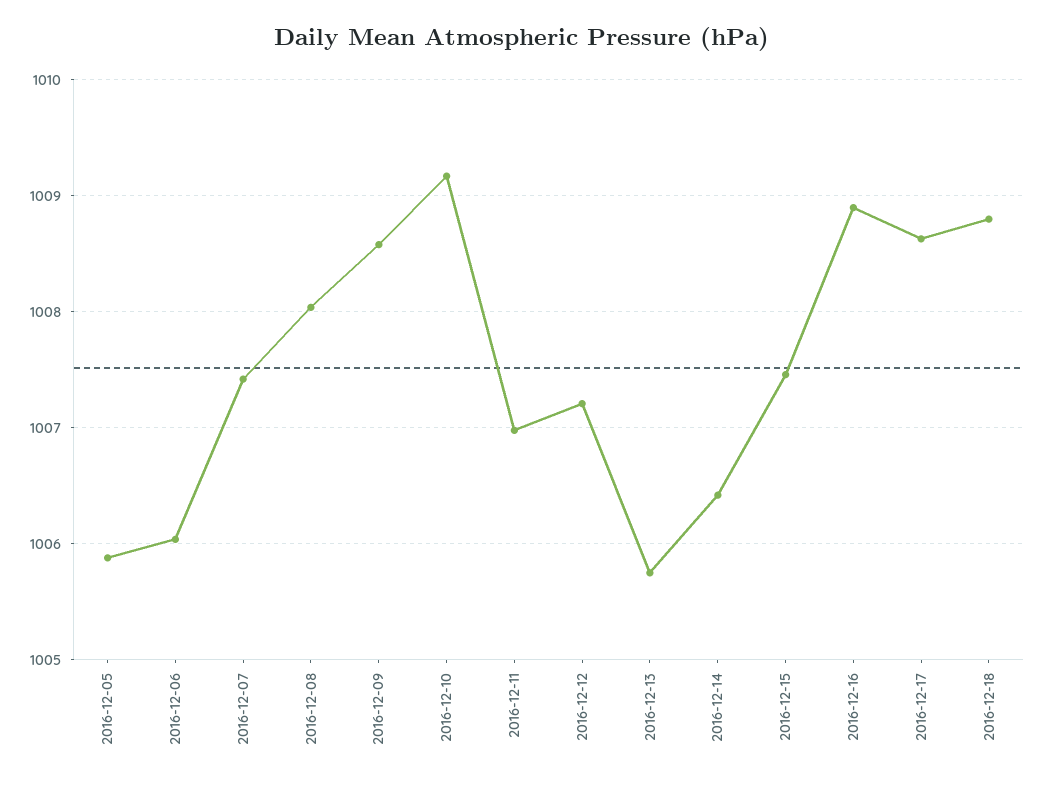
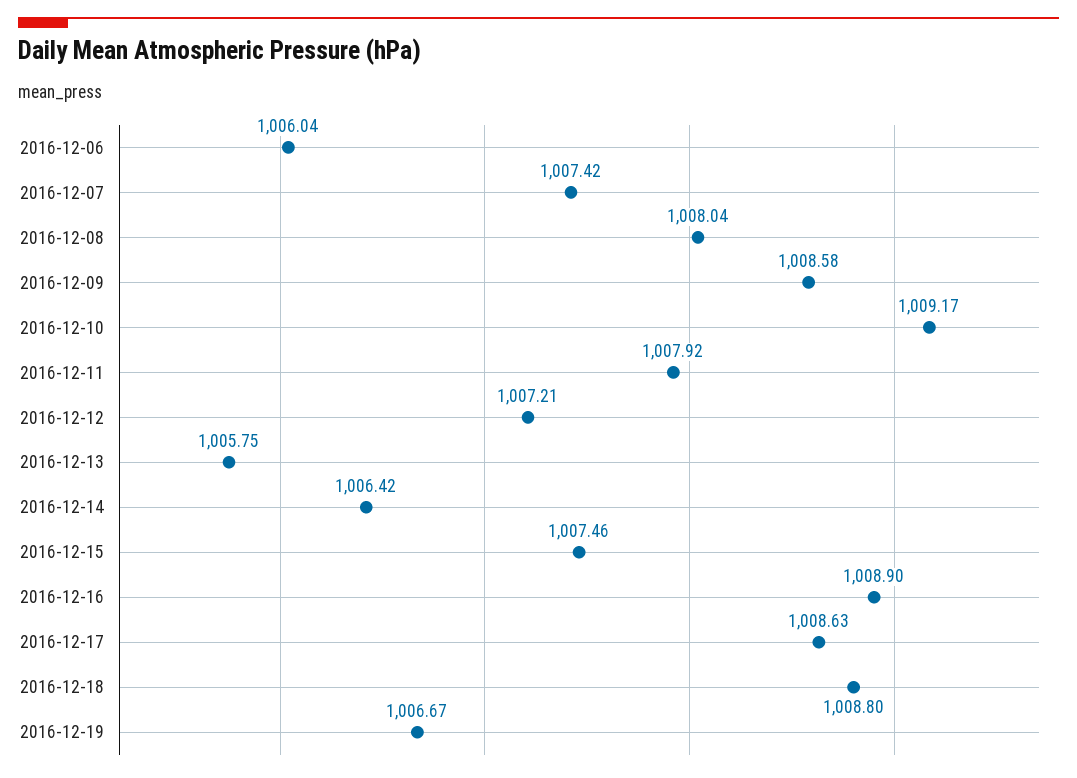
2016-12-05: 1005.9 -> none
2016-12-11: 1007 -> 1007.92
2016-12-19: none -> 1006.67

